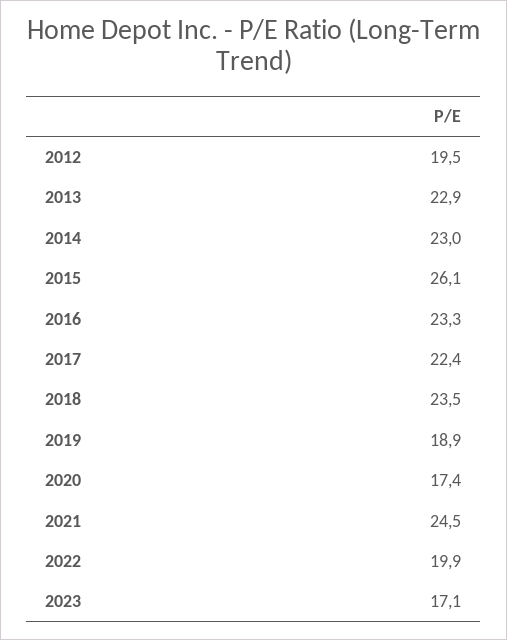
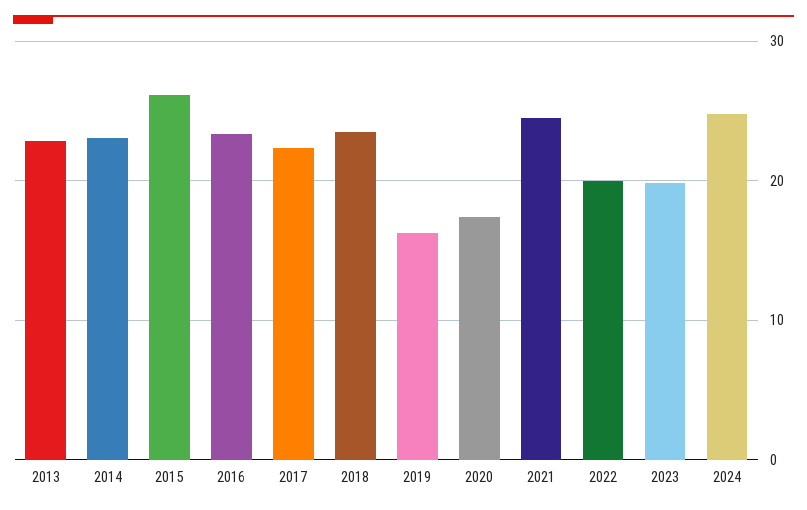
2012: 19.5 -> none
2019: 18.9 -> 16
2023: 17.1 -> 20
2024: none -> 25

